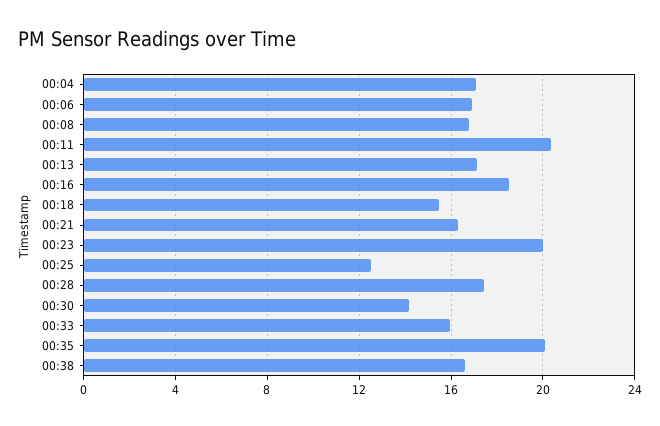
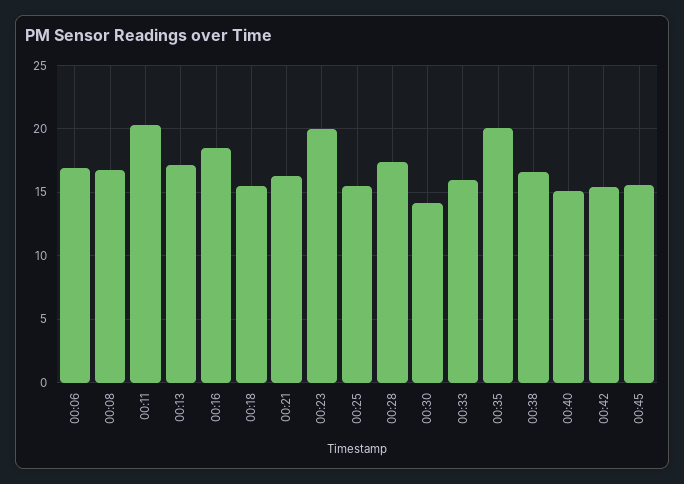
00:04: 17 -> none
00:25: 12.5 -> 15.5
00:40: none -> 15
00:42: none -> 15.5
00:45: none -> 15.5

